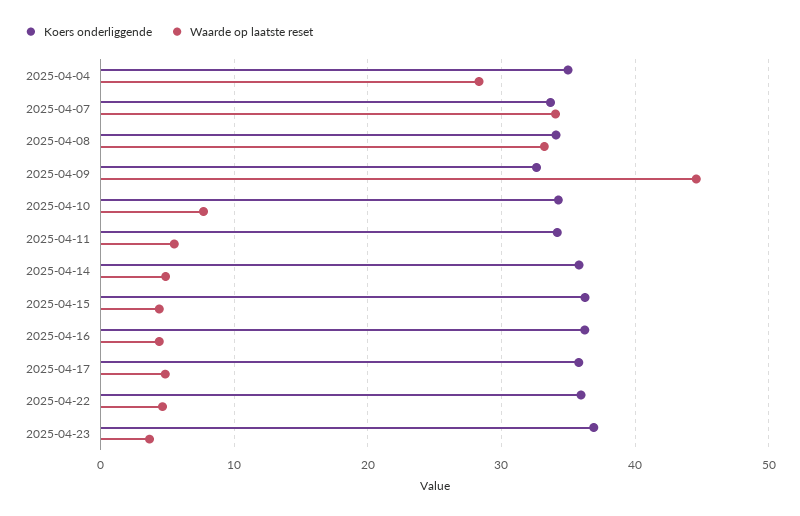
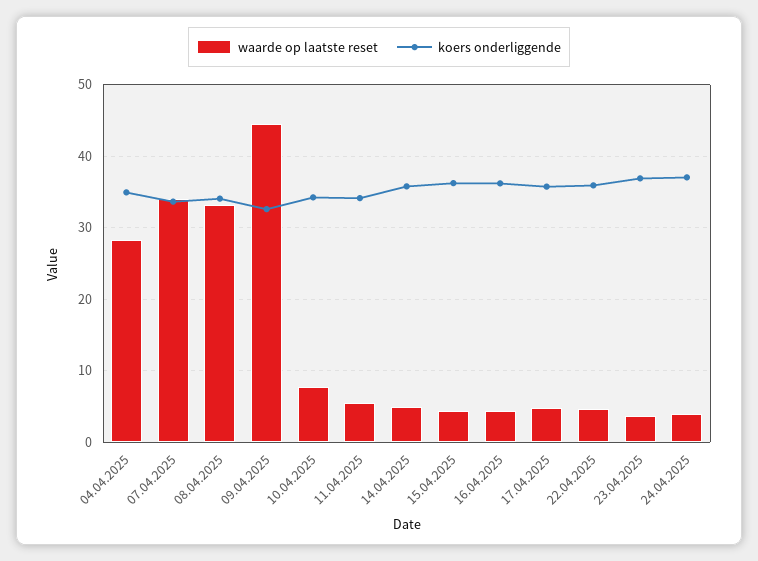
Waarde op laatste reset, 24.04.2025: none -> 4
Koers onderliggende, 24.04.2025: none -> 37

